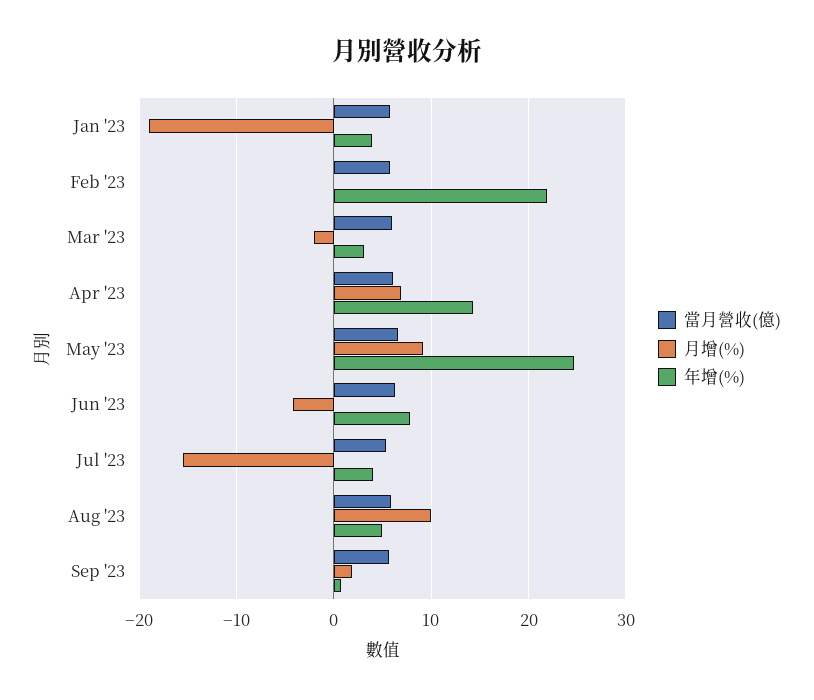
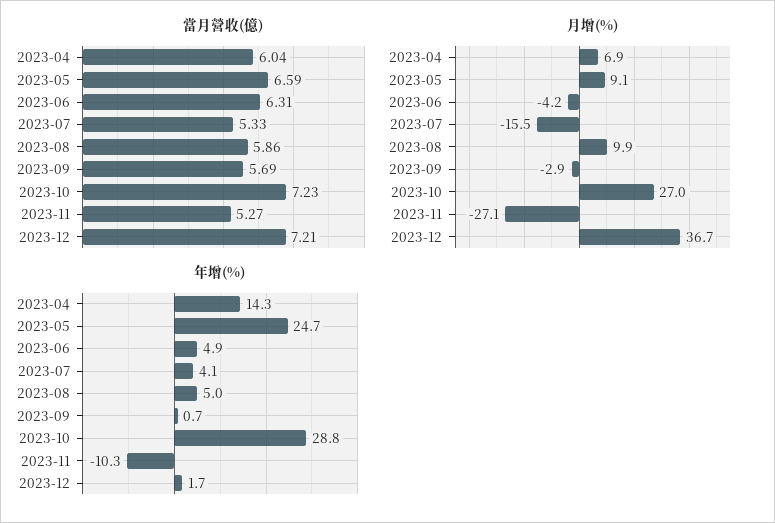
當月營收(億), Jan '23: 6 -> none
月增(%), Jan '23: -19 -> none
年增(%), Jan '23: 4 -> none
當月營收(億), Feb '23: 6 -> none
月增(%), Feb '23: 0 -> none
年增(%), Feb '23: 22 -> none
當月營收(億), Mar '23: 6 -> none
月增(%), Mar '23: -2 -> none
年增(%), Mar '23: 3 -> none
年增(%), Jun '23: 8 -> 4.9
月增(%), Sep '23: 2 -> -2.9
當月營收(億), 2023-10: none -> 7.23
當月營收(億), 2023-11: none -> 5.27
當月營收(億), 2023-12: none -> 7.21
月增(%), 2023-10: none -> 27
月增(%), 2023-11: none -> -27.1
月增(%), 2023-12: none -> 36.7
年增(%), 2023-10: none -> 28.8
年增(%), 2023-11: none -> -10.3
年增(%), 2023-12: none -> 1.7

